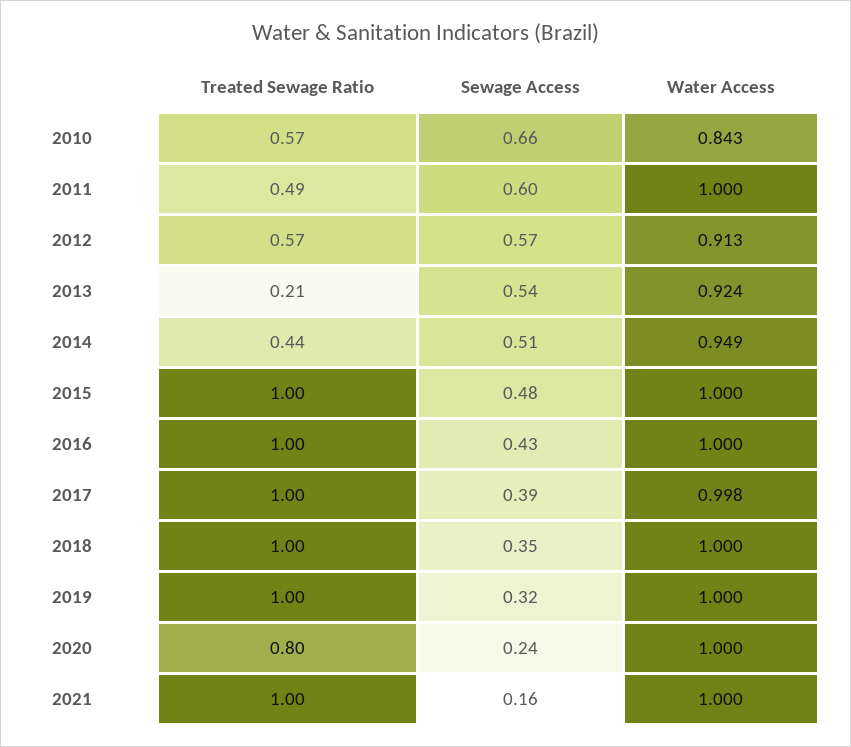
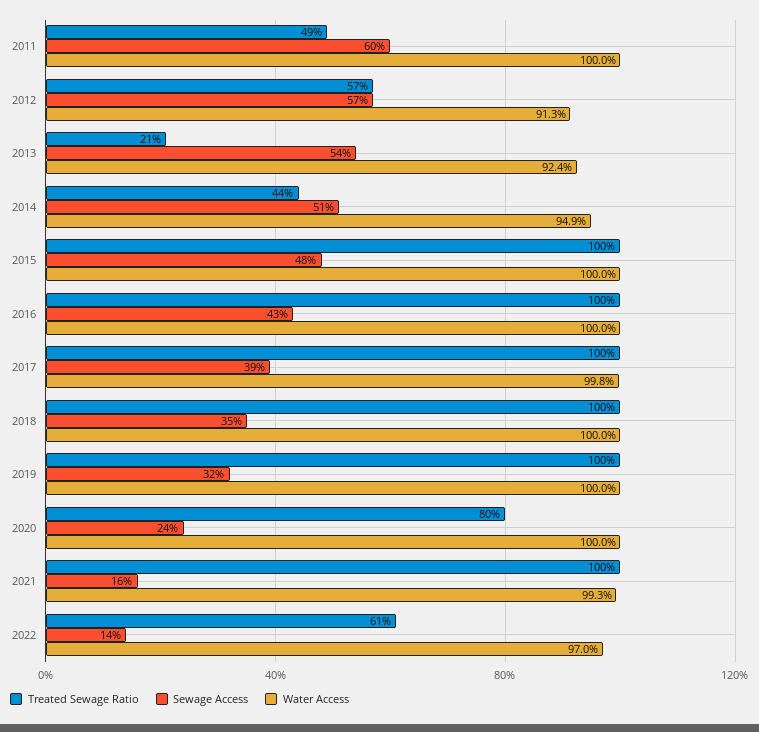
Treated Sewage Ratio, 2010: 0.57 -> none
Sewage Access, 2010: 0.66 -> none
Water Access, 2010: 0.843 -> none
Water Access, 2021: 1 -> 0.993
Treated Sewage Ratio, 2022: none -> 0.61
Sewage Access, 2022: none -> 0.14
Water Access, 2022: none -> 0.97

